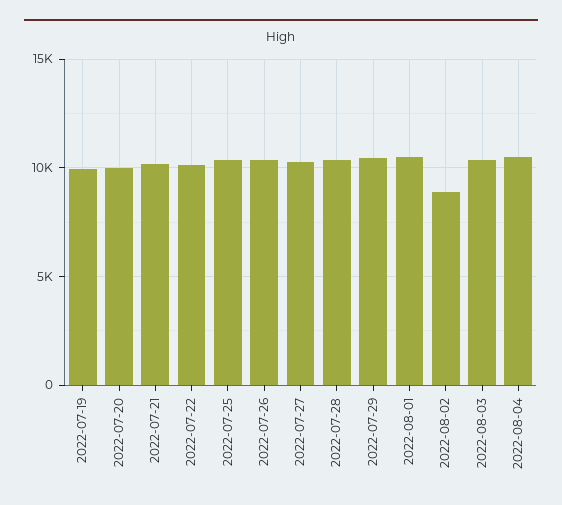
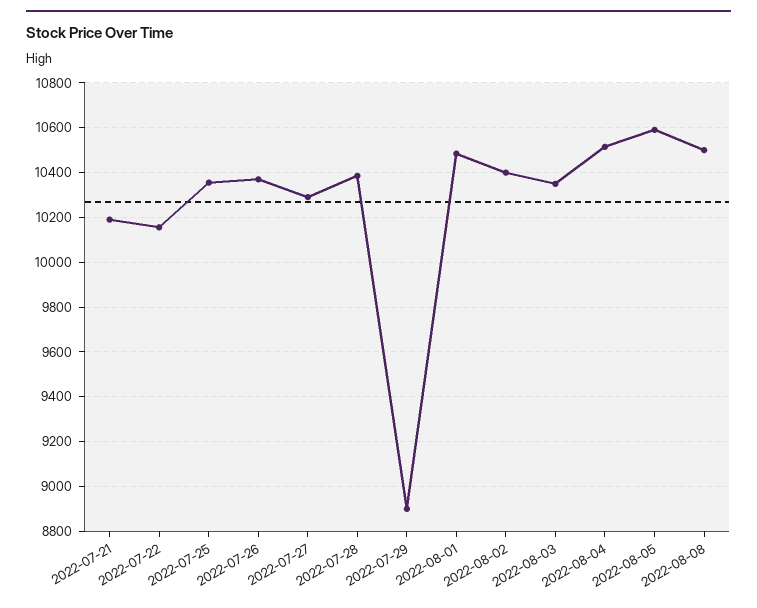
2022-07-19: 10000 -> none
2022-07-20: 10000 -> none
2022-07-29: 10500 -> 8900
2022-08-02: 9000 -> 10400
2022-08-05: none -> 10600
2022-08-08: none -> 10500

